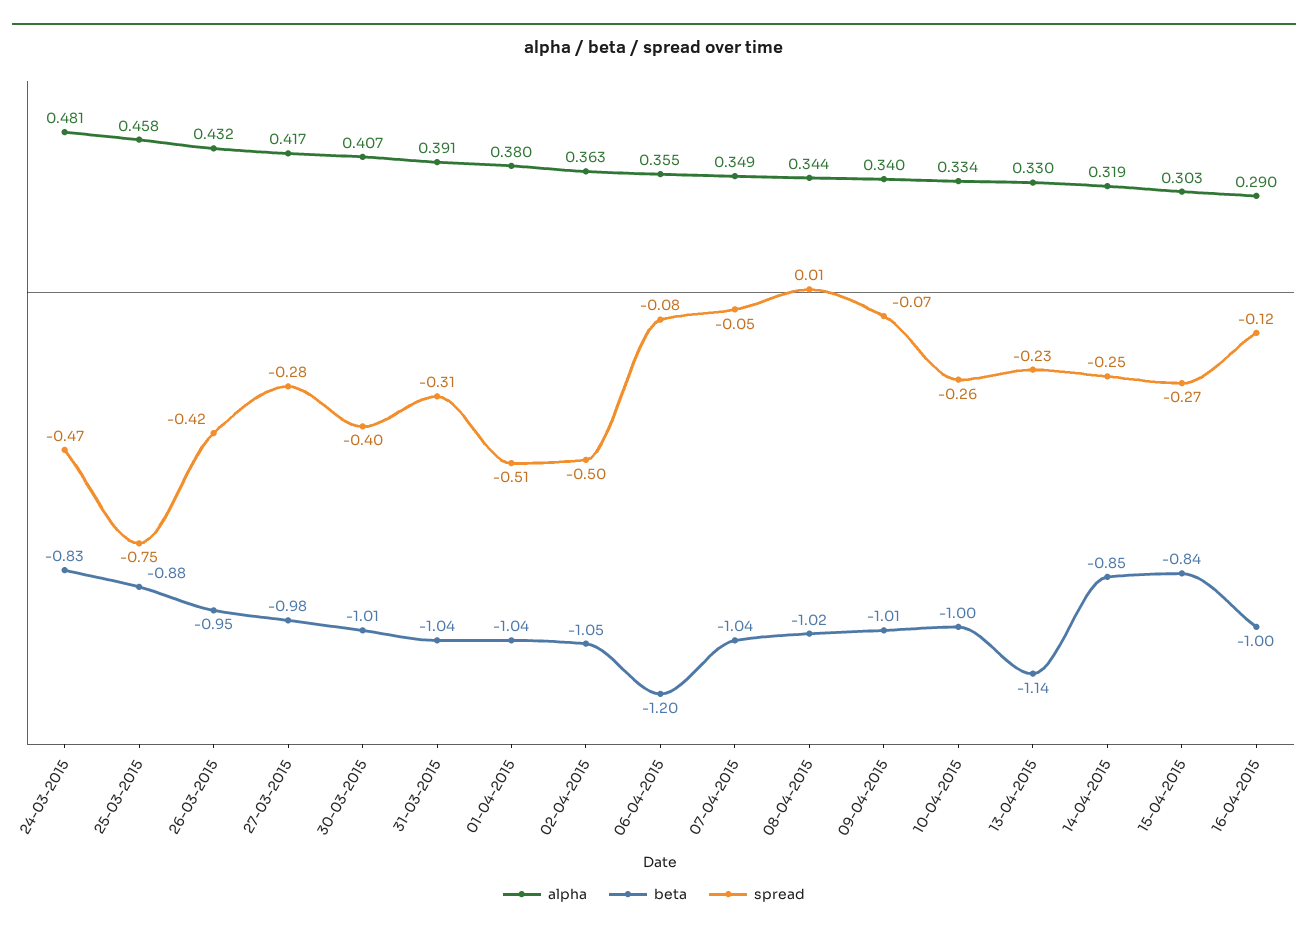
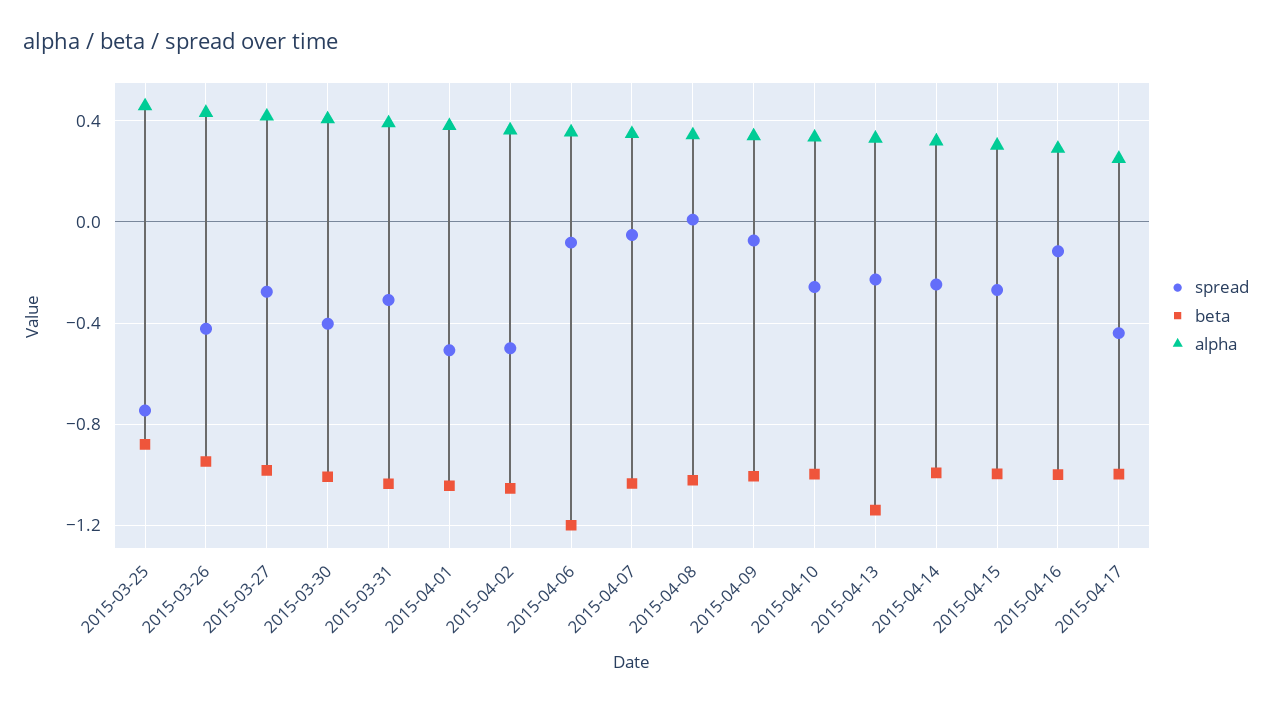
alpha, 24-03-2015: 0.481 -> none
beta, 24-03-2015: -0.83 -> none
spread, 24-03-2015: -0.47 -> none
beta, 14-04-2015: -0.85 -> -1
beta, 15-04-2015: -0.84 -> -1
spread, 2015-04-17: none -> -0.45
beta, 2015-04-17: none -> -1
alpha, 2015-04-17: none -> 0.25

